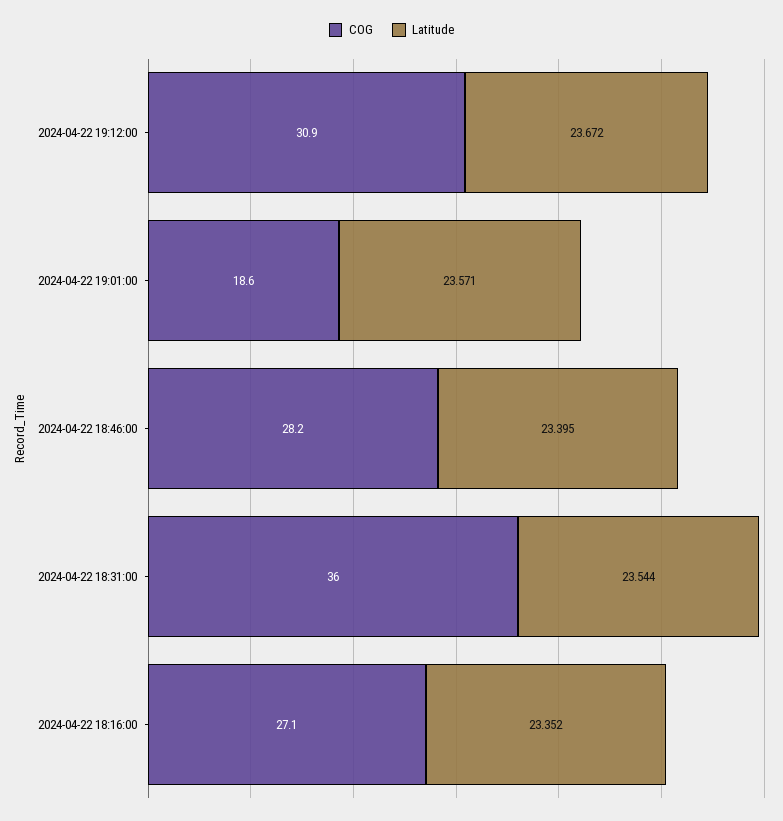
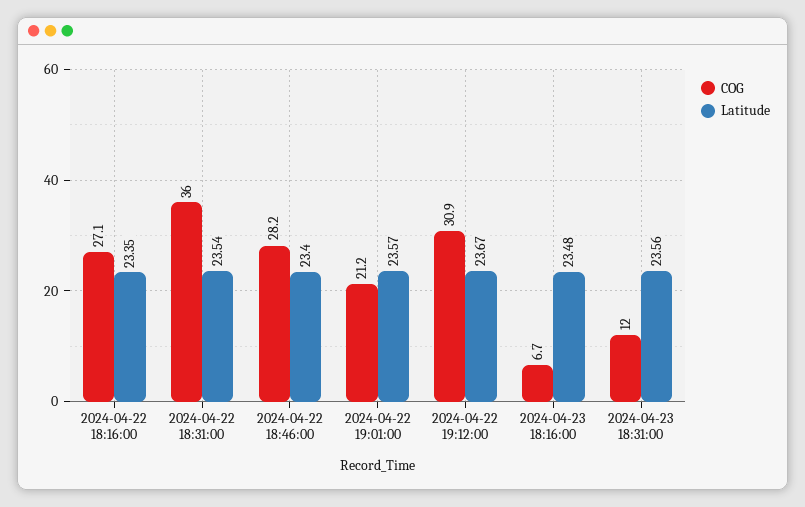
COG, 2024-04-22 19:01:00: 18.6 -> 21.2
COG, 2024-04-23 18:16:00: none -> 6.7
Latitude, 2024-04-23 18:16:00: none -> 23.48
COG, 2024-04-23 18:31:00: none -> 12
Latitude, 2024-04-23 18:31:00: none -> 23.56

